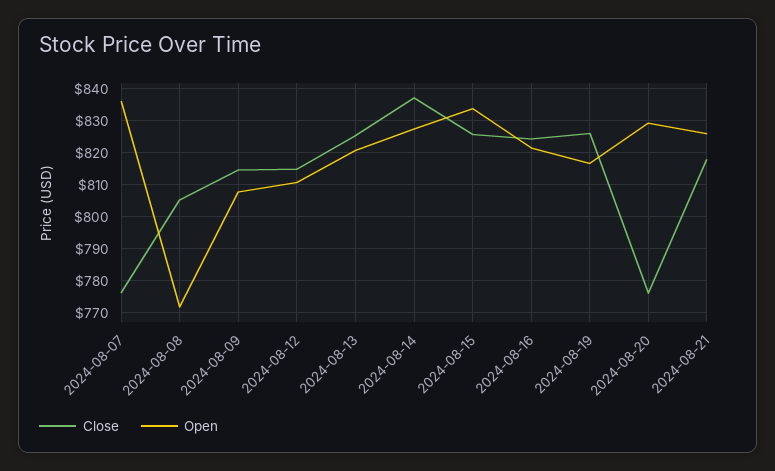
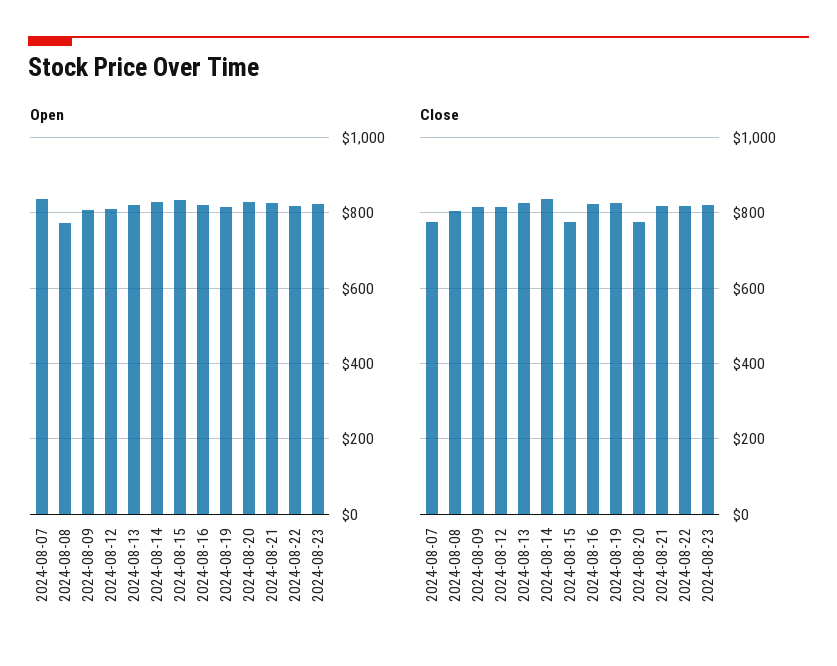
Close, 2024-08-15: 826 -> 780
Open, 2024-08-22: none -> 820
Open, 2024-08-23: none -> 820
Close, 2024-08-22: none -> 820
Close, 2024-08-23: none -> 820

